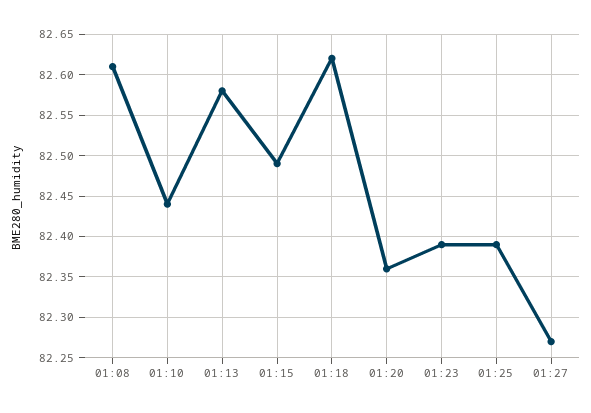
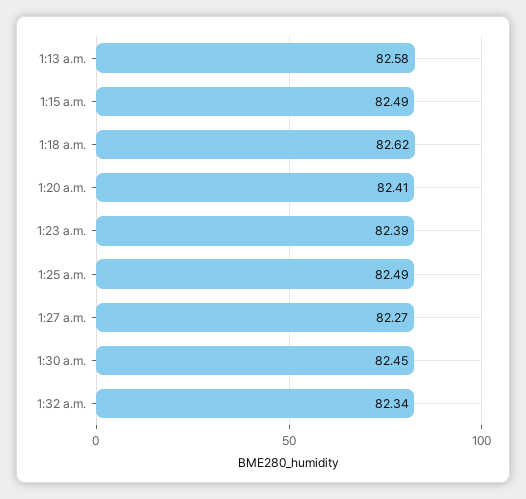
01:08: 82.61 -> none
01:10: 82.44 -> none
01:20: 82.36 -> 82.41
01:25: 82.39 -> 82.49
1:30 a.m.: none -> 82.45
1:32 a.m.: none -> 82.34

